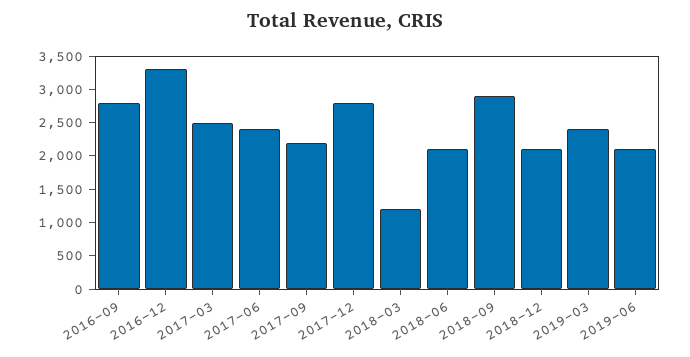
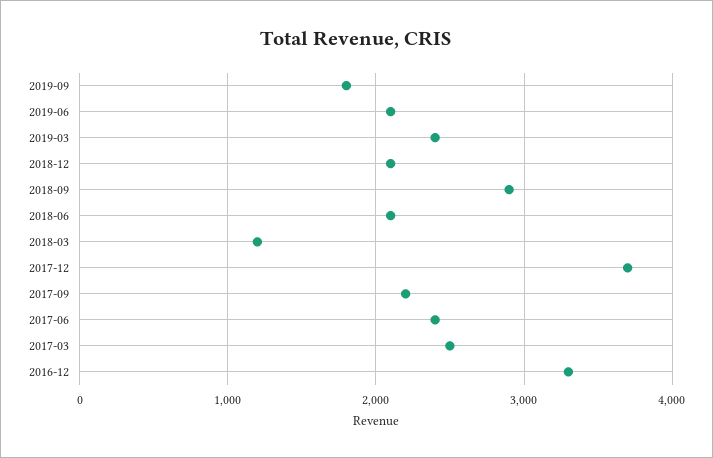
2016-09: 2750 -> none
2017-12: 2750 -> 3700
2019-09: none -> 1800

